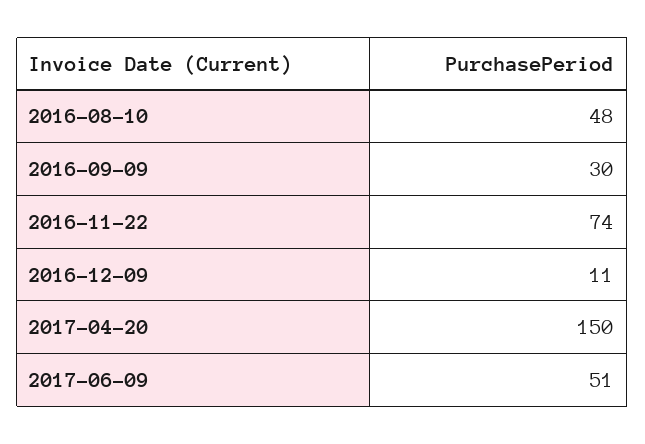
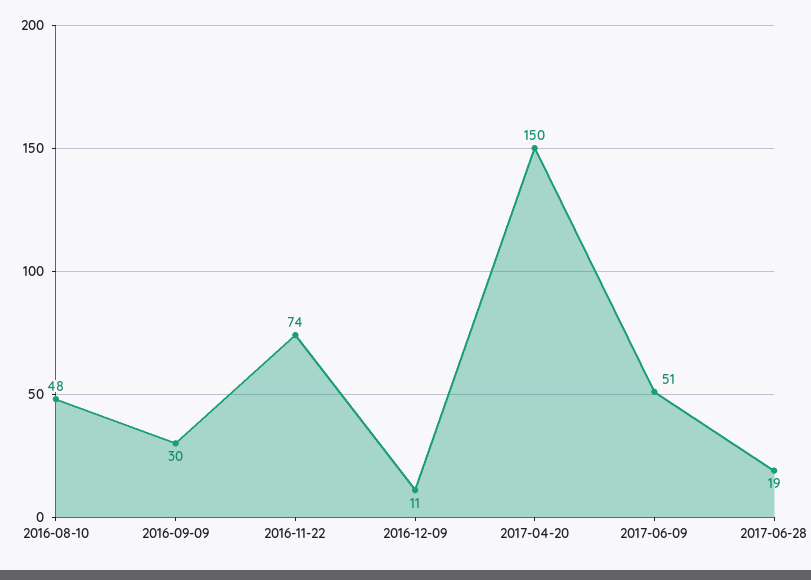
2017-06-28: none -> 19

